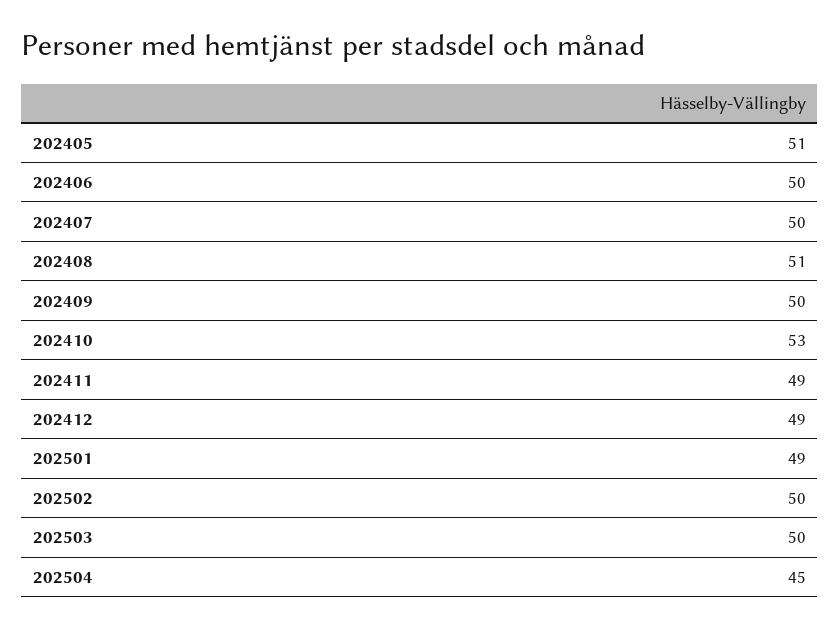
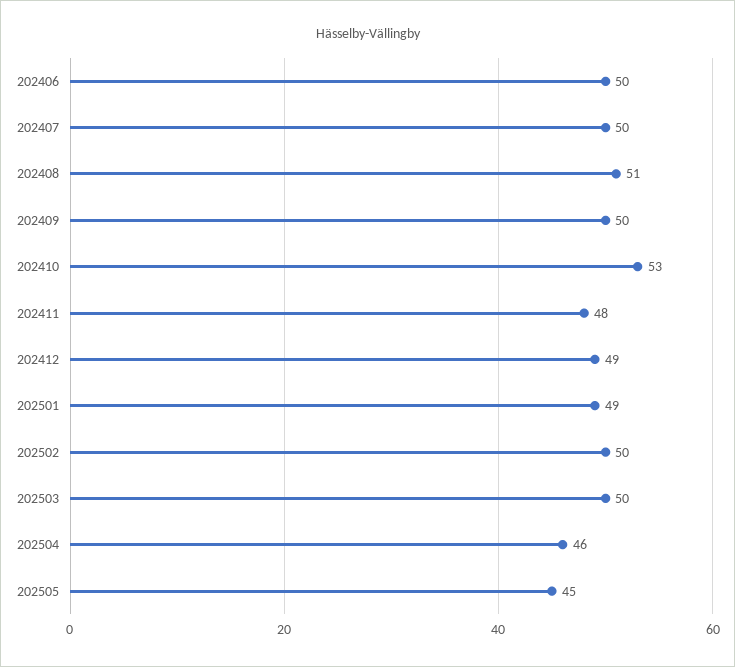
202405: 51 -> none
202411: 49 -> 48
202504: 45 -> 46
202505: none -> 45

